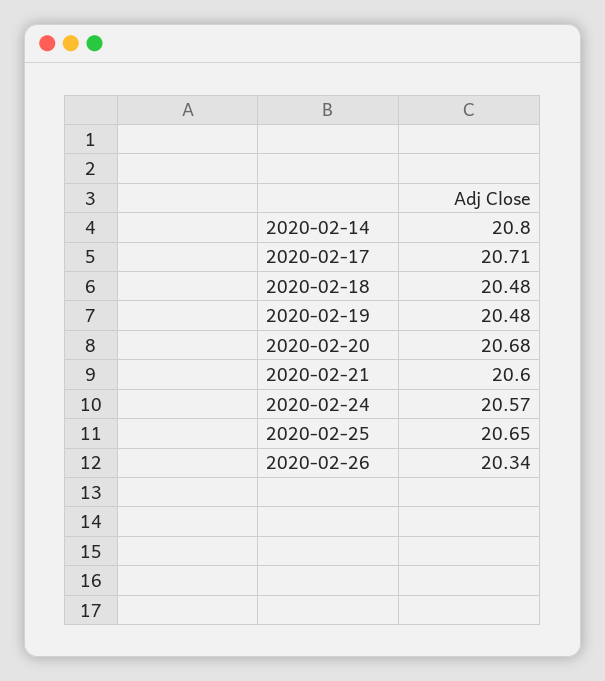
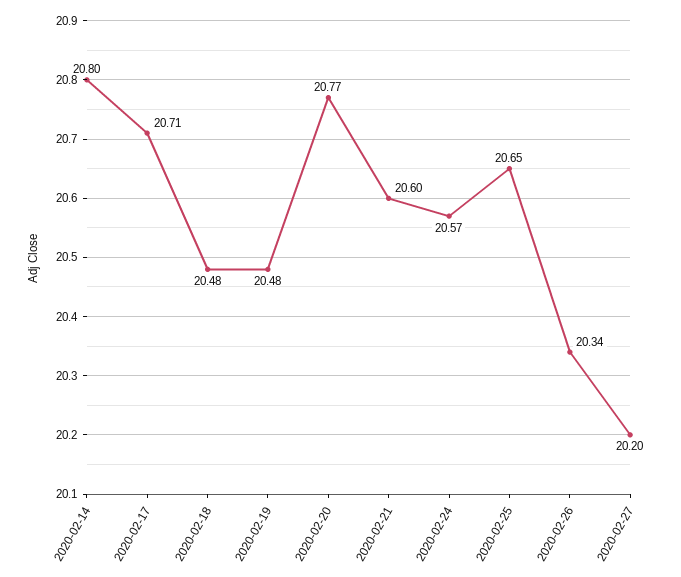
2020-02-20: 20.68 -> 20.77
2020-02-27: none -> 20.2

